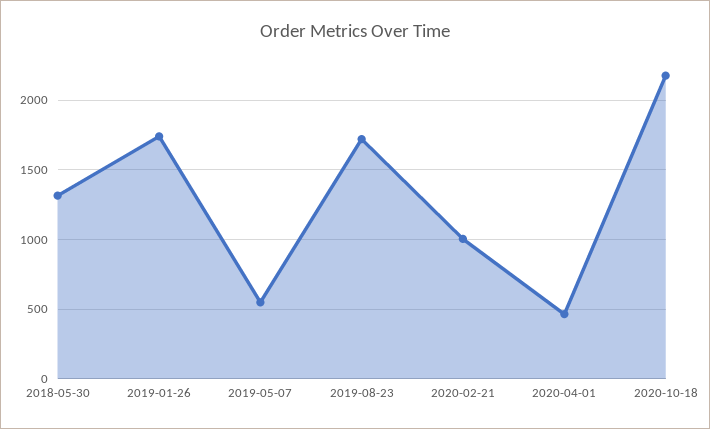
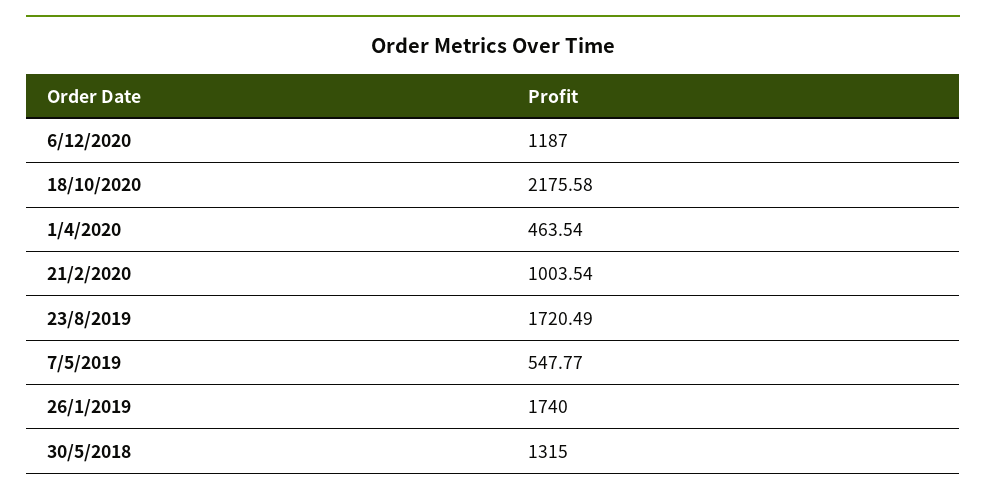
6/12/2020: none -> 1187

